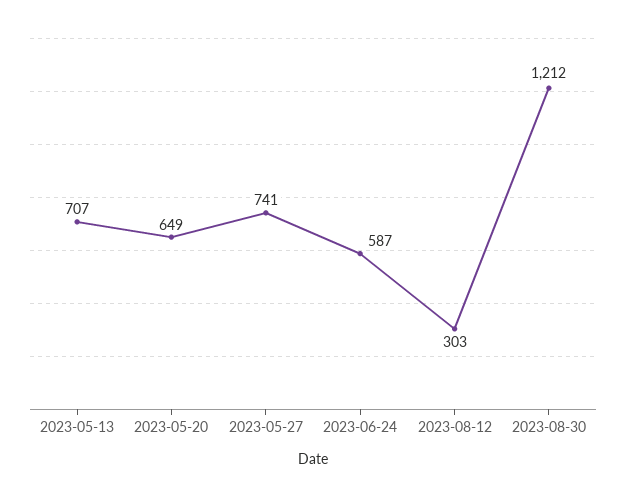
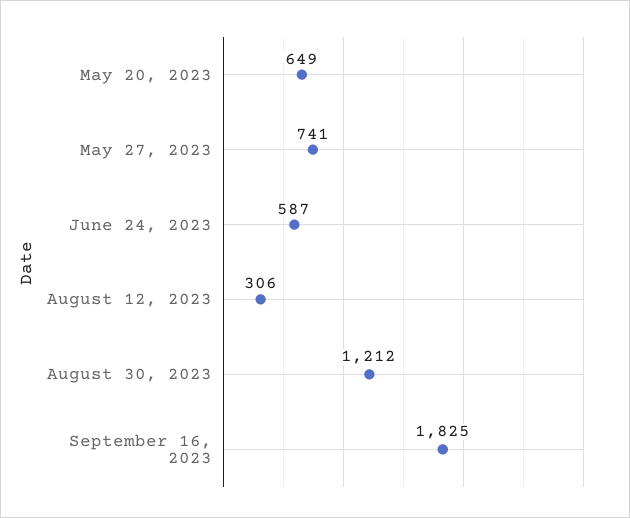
2023-05-13: 707 -> none
2023-08-12: 303 -> 306
September 16, 2023: none -> 1825

